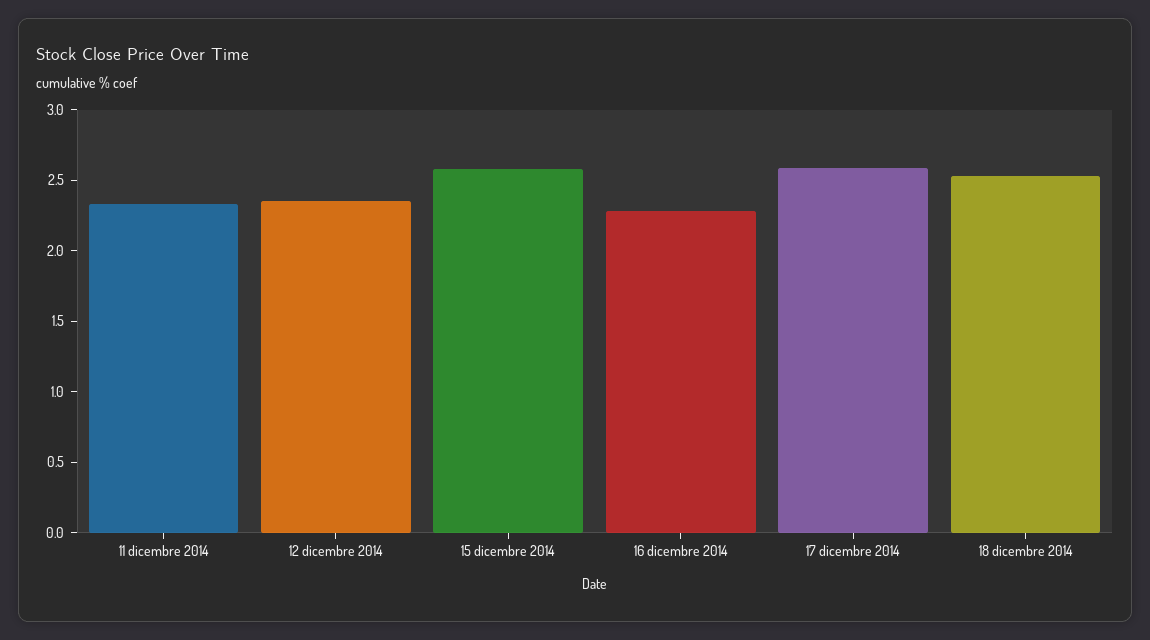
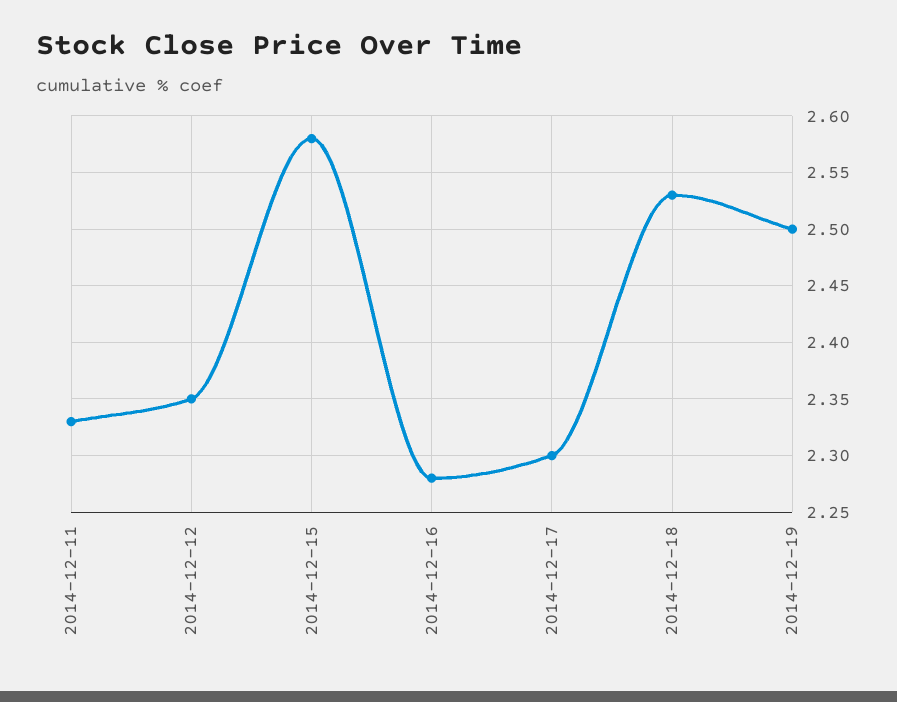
17 dicembre 2014: 2.6 -> 2.3
2014-12-19: none -> 2.5

